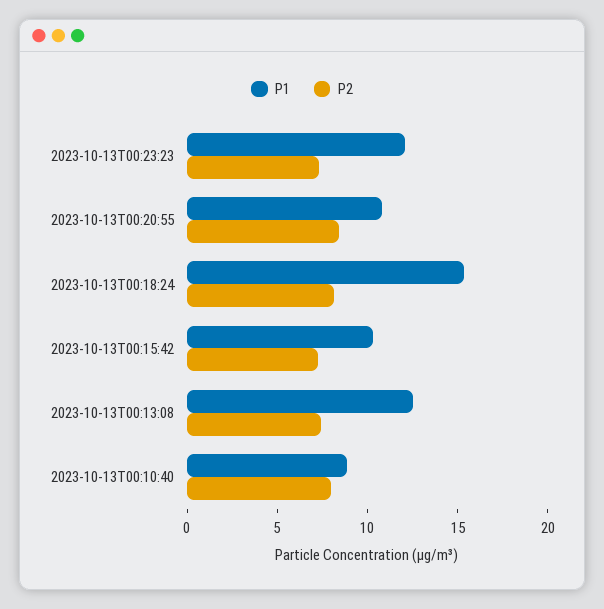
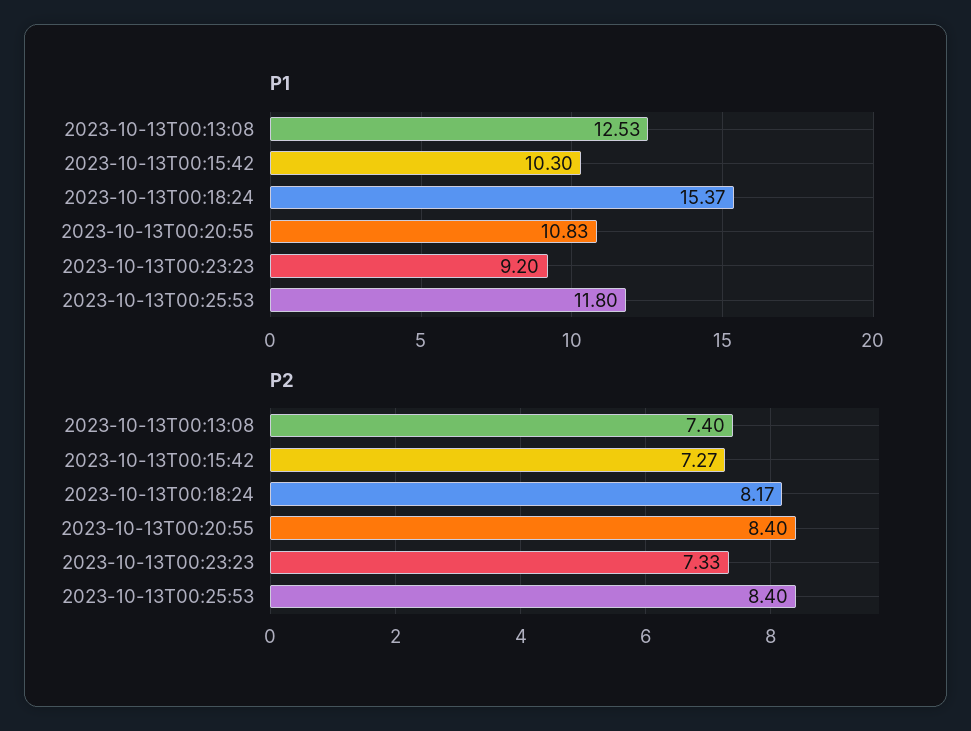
P1, 2023-10-13T00:23:23: 12 -> 9.2
P1, 2023-10-13T00:10:40: 9 -> none
P2, 2023-10-13T00:10:40: 8 -> none
P1, 2023-10-13T00:25:53: none -> 11.8
P2, 2023-10-13T00:25:53: none -> 8.4

